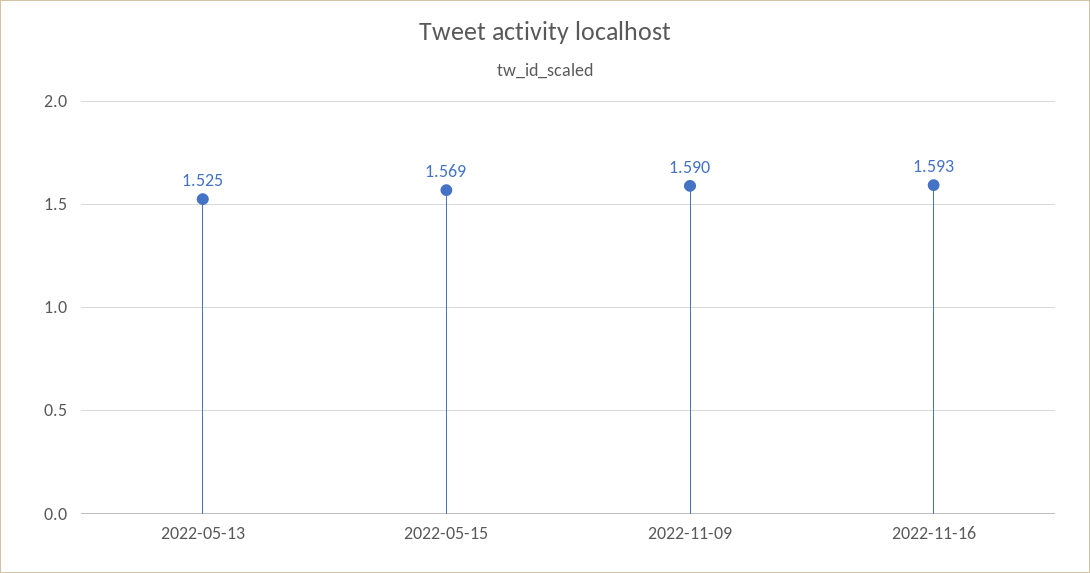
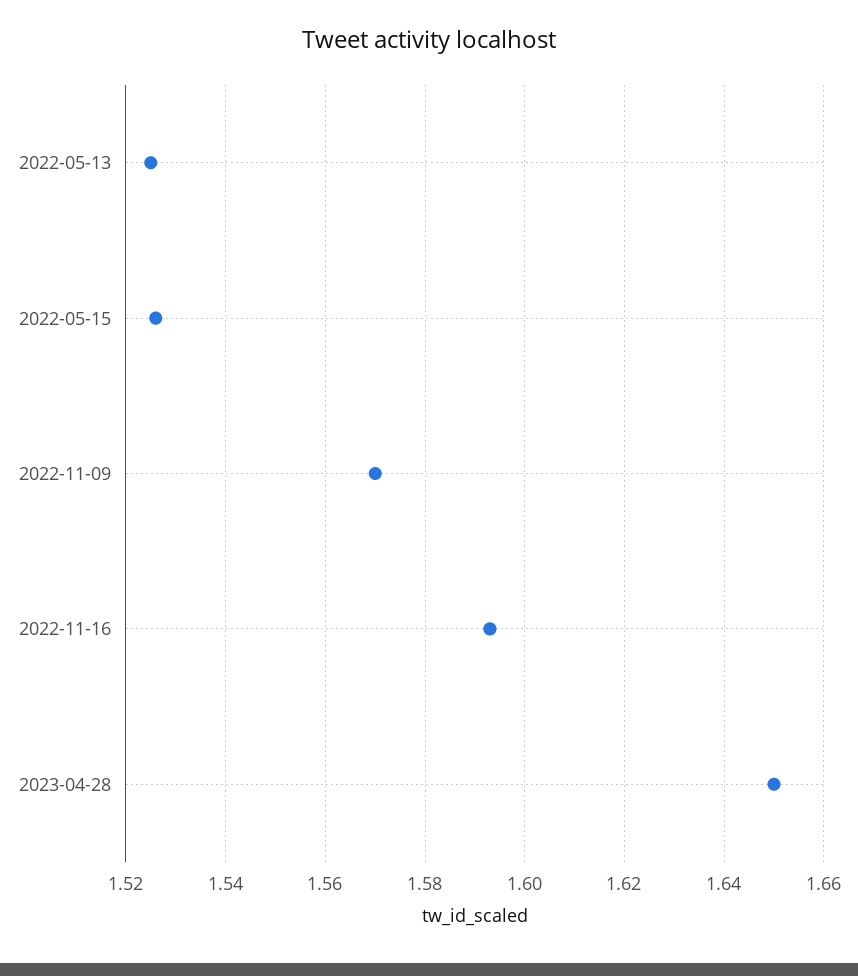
2022-05-15: 1.569 -> 1.525
2022-11-09: 1.59 -> 1.57
2023-04-28: none -> 1.65

